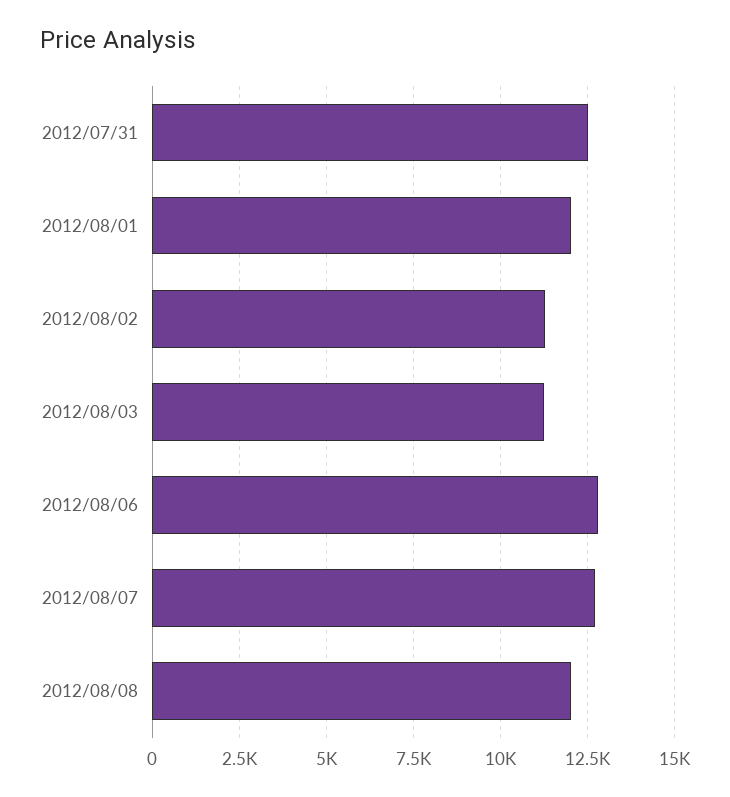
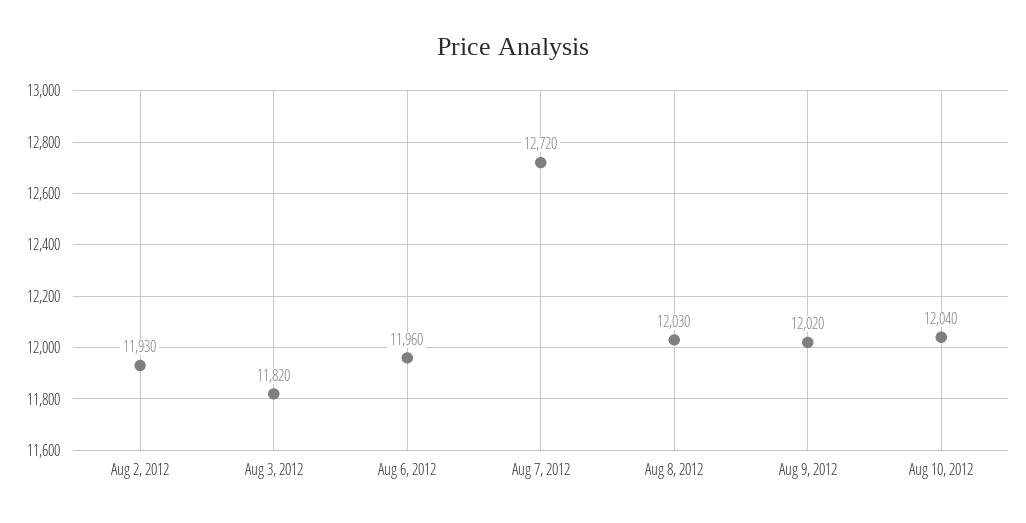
2012/07/31: 12500 -> none
2012/08/01: 12000 -> none
2012/08/02: 11250 -> 11930
2012/08/03: 11250 -> 11820
2012/08/06: 12750 -> 11960
Aug 9, 2012: none -> 12020
Aug 10, 2012: none -> 12040

